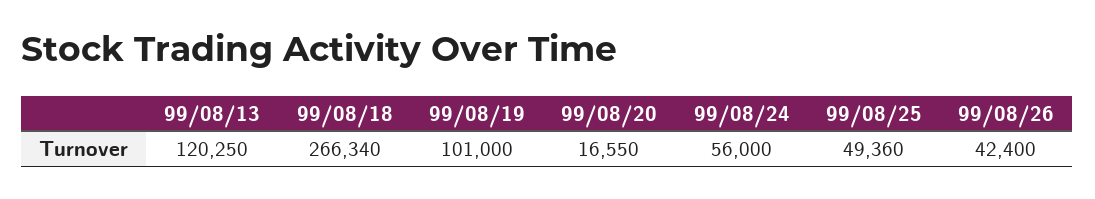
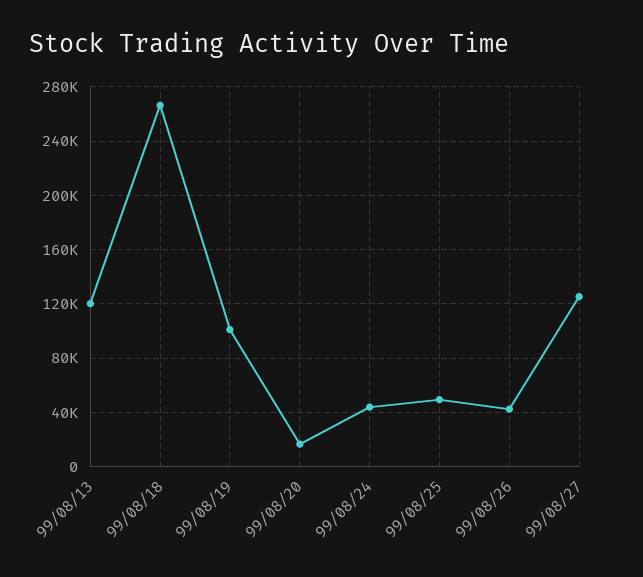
99/08/24: 56000 -> 45000
99/08/27: none -> 125000

